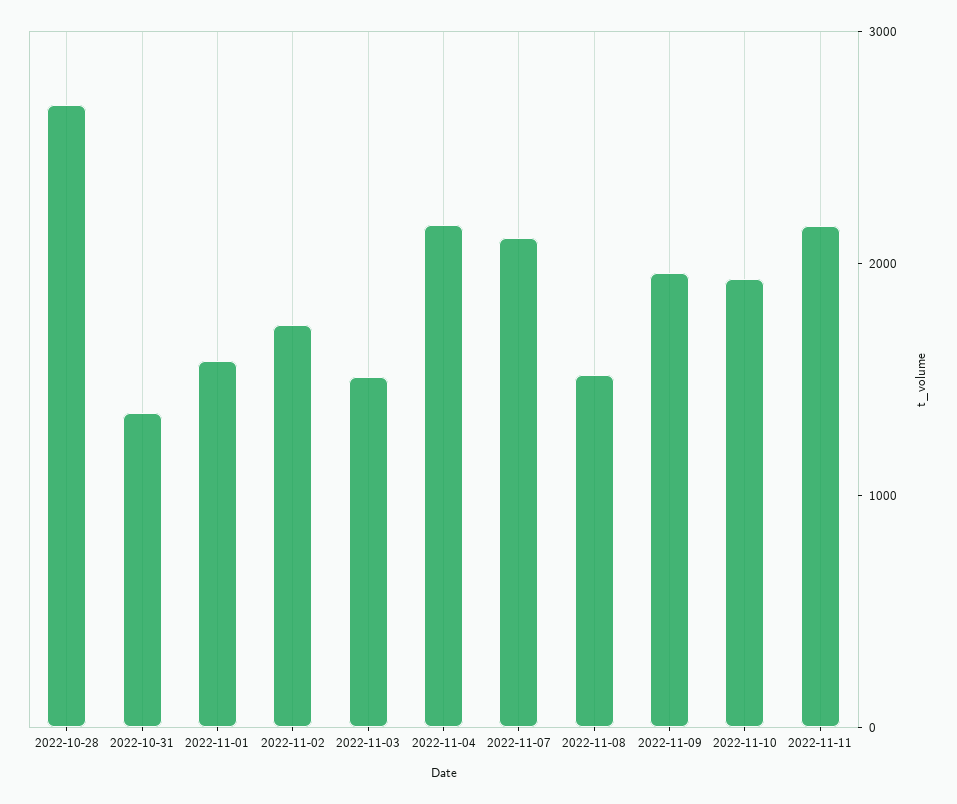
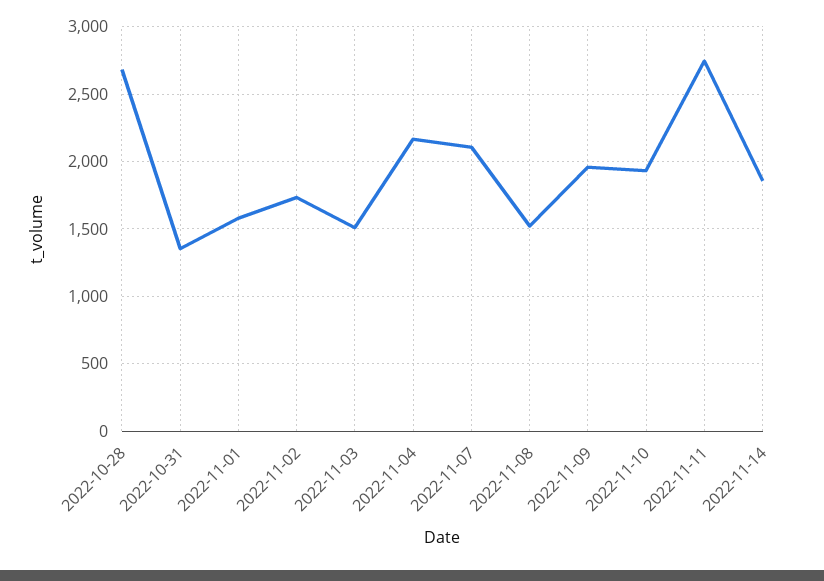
2022-11-11: 2200 -> 2750
2022-11-14: none -> 1850

